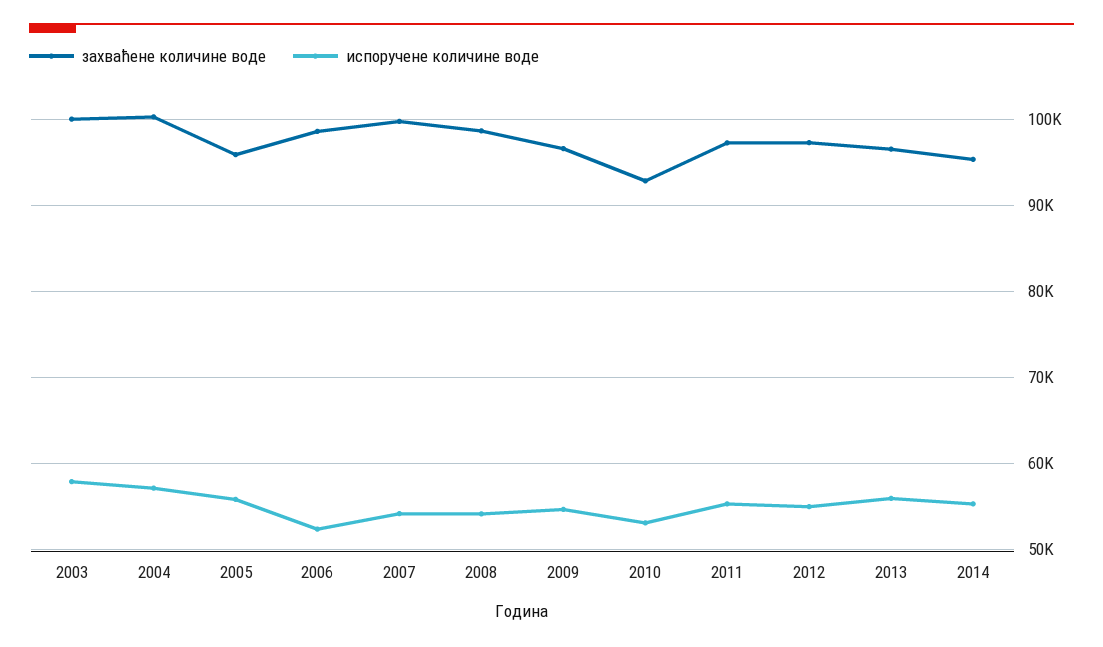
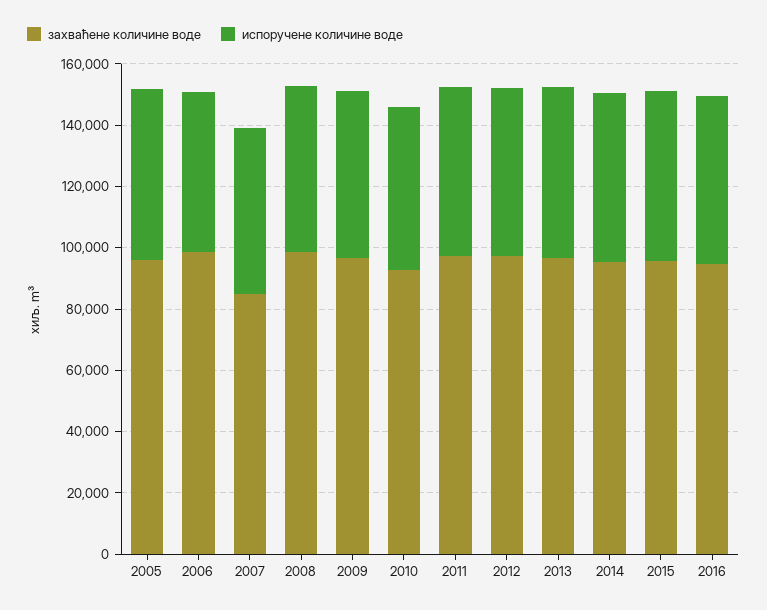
захваћене количине воде, 2003: 100000 -> none
испоручене количине воде, 2003: 58000 -> none
захваћене количине воде, 2004: 100000 -> none
испоручене количине воде, 2004: 57000 -> none
захваћене количине воде, 2007: 100000 -> 85000
захваћене количине воде, 2015: none -> 95000
испоручене количине воде, 2015: none -> 55000
захваћене количине воде, 2016: none -> 95000
испоручене количине воде, 2016: none -> 55000

